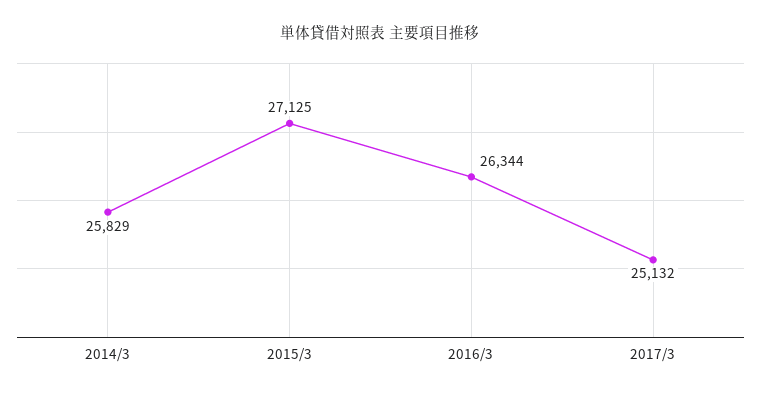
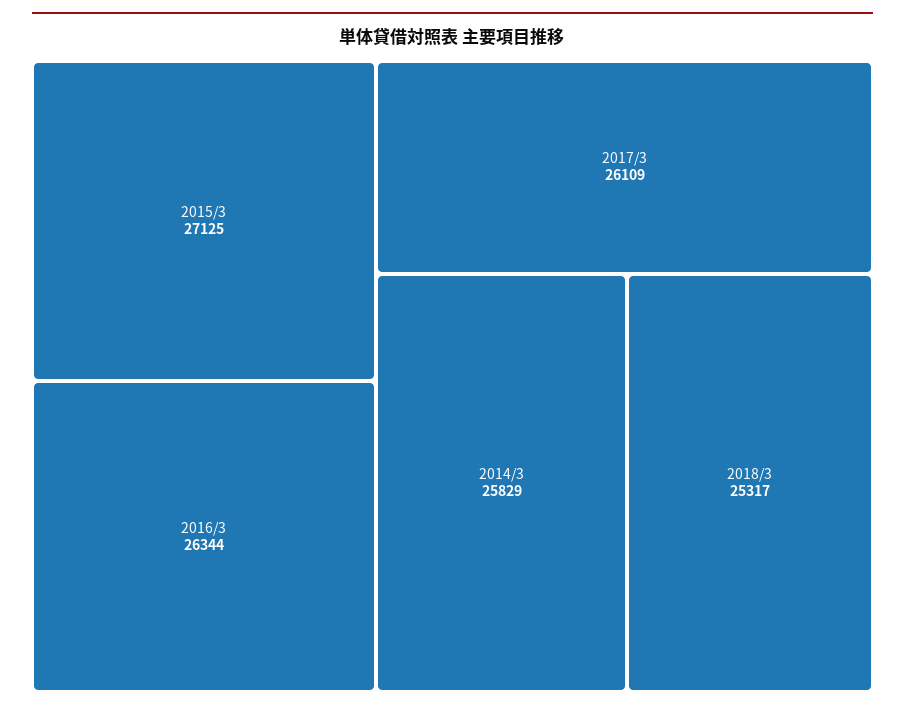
2017/3: 25132 -> 26109
2018/3: none -> 25317

